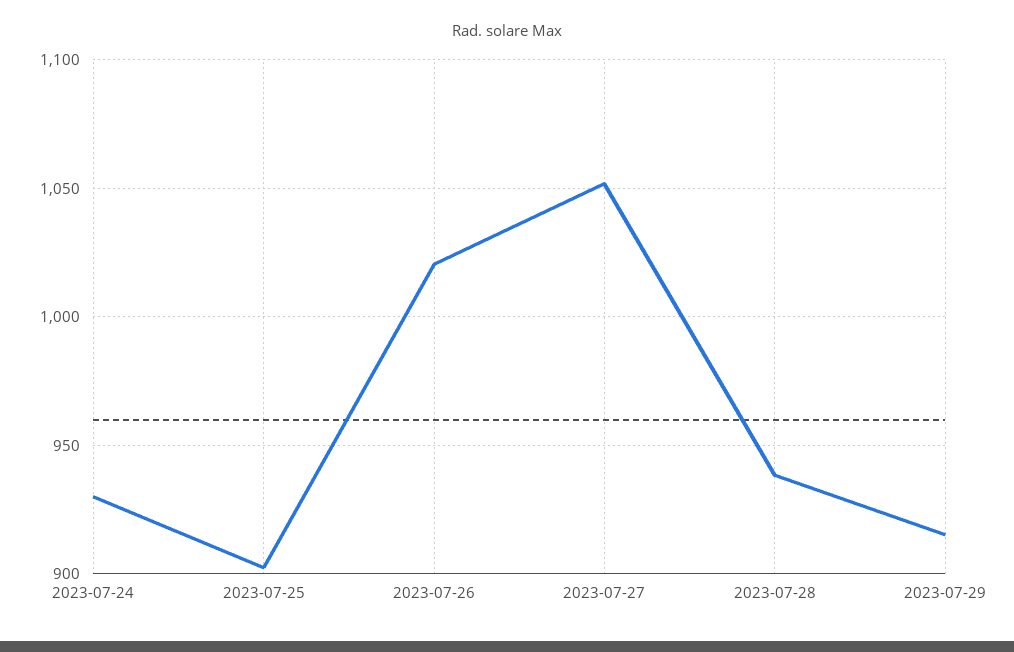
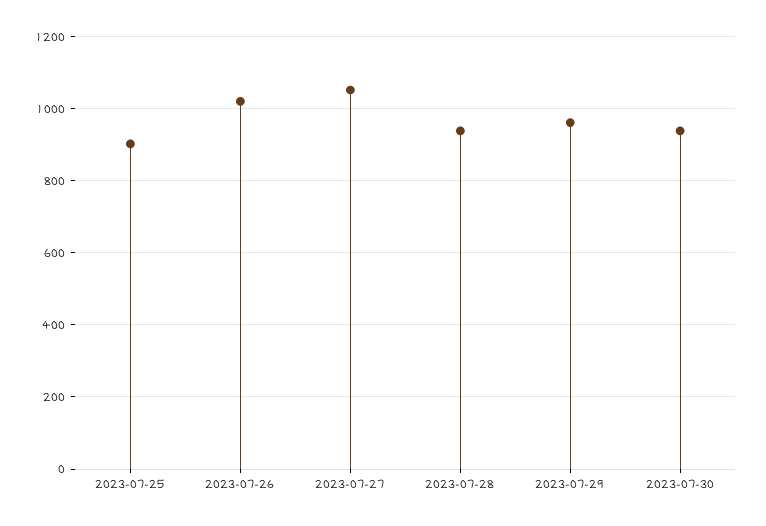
2023-07-24: 930 -> none
2023-07-29: 915 -> 960
2023-07-30: none -> 940

